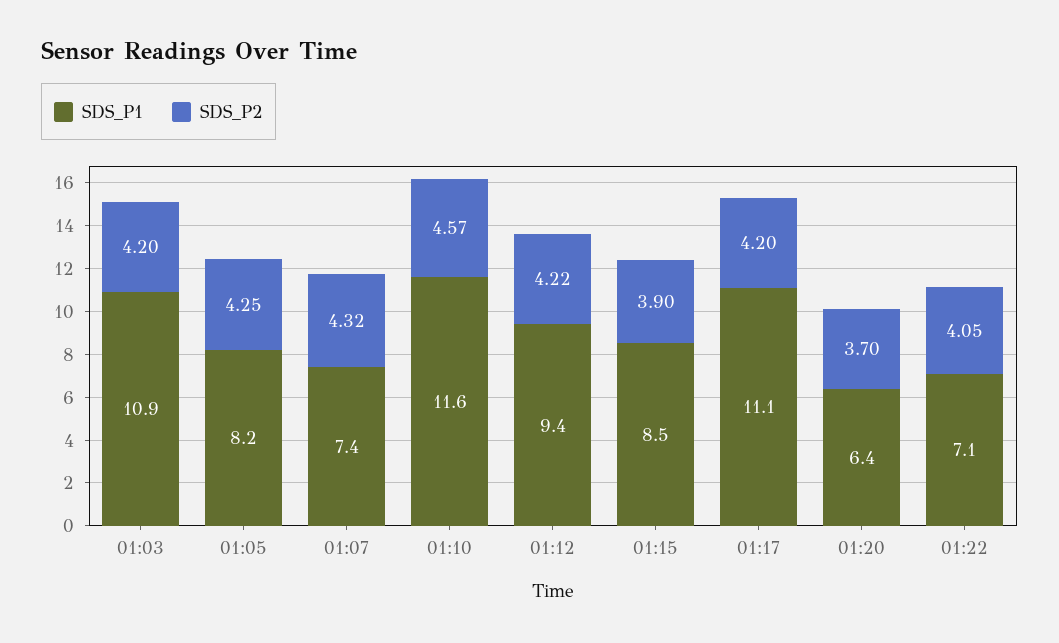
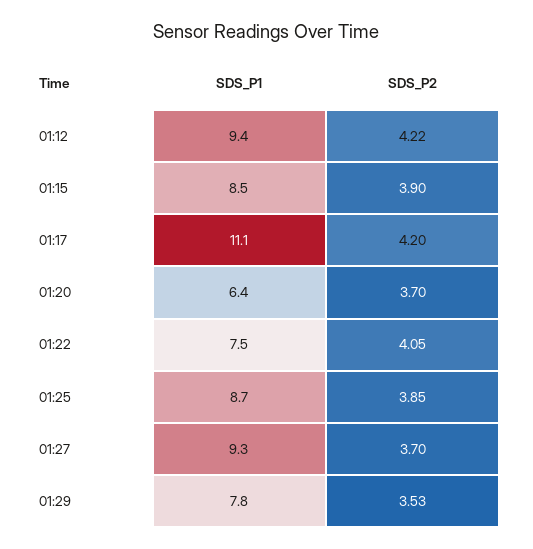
SDS_P1, 01:03: 10.9 -> none
SDS_P2, 01:03: 4.2 -> none
SDS_P1, 01:05: 8.2 -> none
SDS_P2, 01:05: 4.25 -> none
SDS_P1, 01:07: 7.4 -> none
SDS_P2, 01:07: 4.32 -> none
SDS_P1, 01:10: 11.6 -> none
SDS_P2, 01:10: 4.57 -> none
SDS_P1, 01:22: 7.1 -> 7.5
SDS_P1, 01:25: none -> 8.7
SDS_P2, 01:25: none -> 3.85
SDS_P1, 01:27: none -> 9.3
SDS_P2, 01:27: none -> 3.7
SDS_P1, 01:29: none -> 7.8
SDS_P2, 01:29: none -> 3.53

